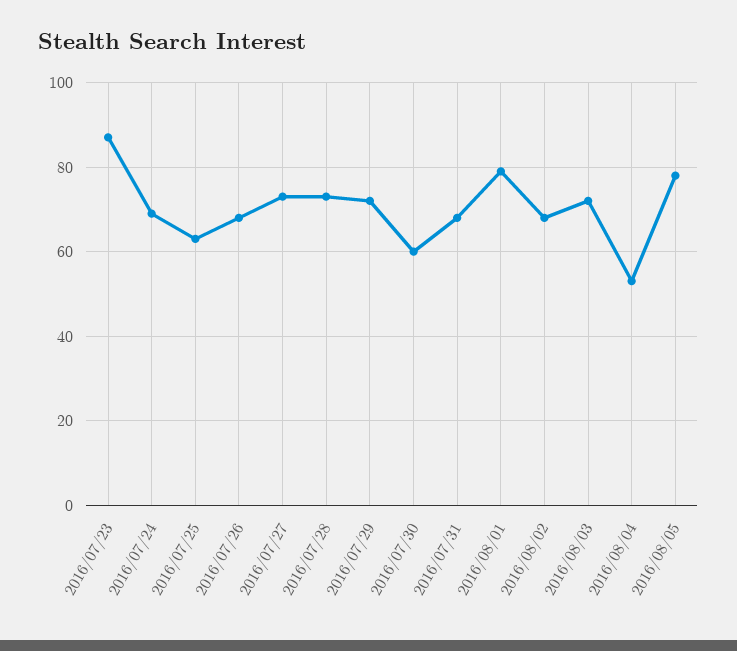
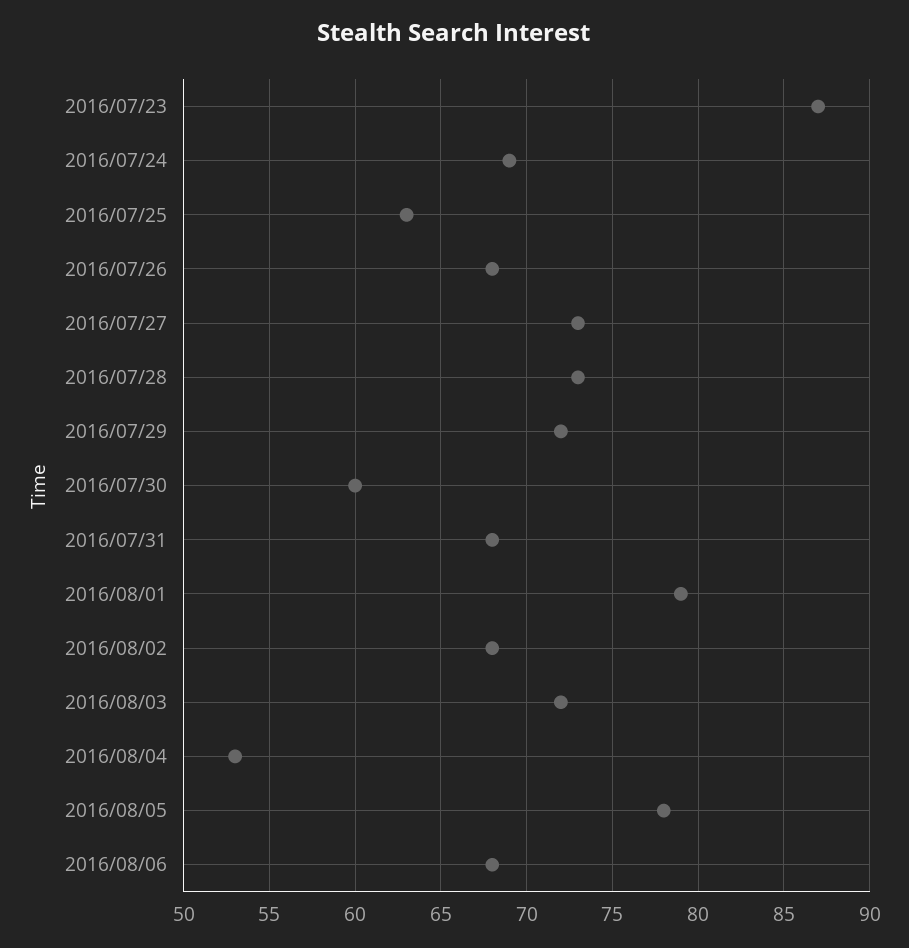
2016/08/06: none -> 68

